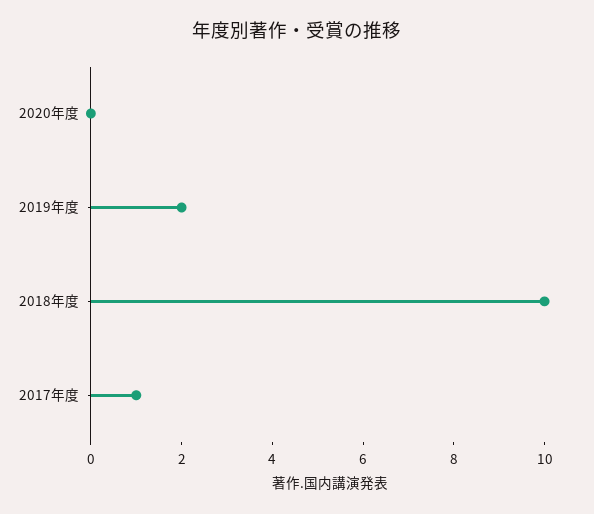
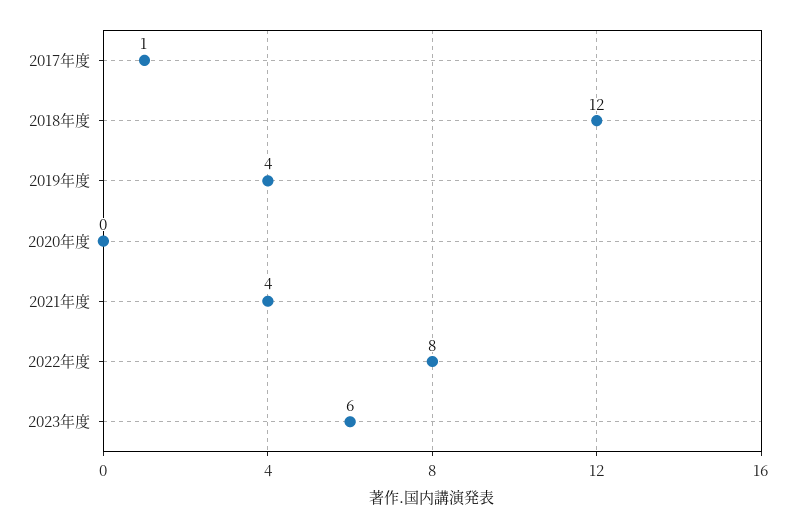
2019年度: 2 -> 4
2018年度: 10 -> 12
2021年度: none -> 4
2022年度: none -> 8
2023年度: none -> 6

